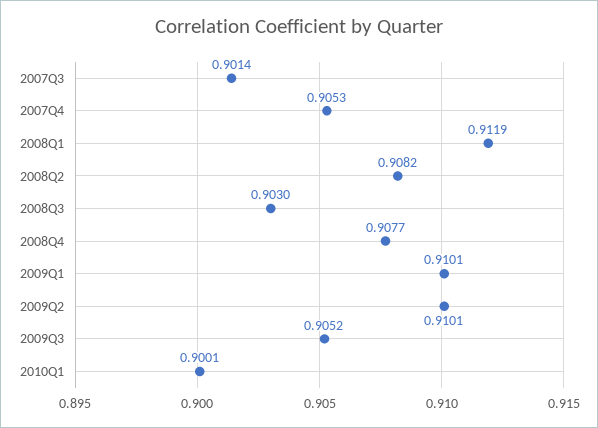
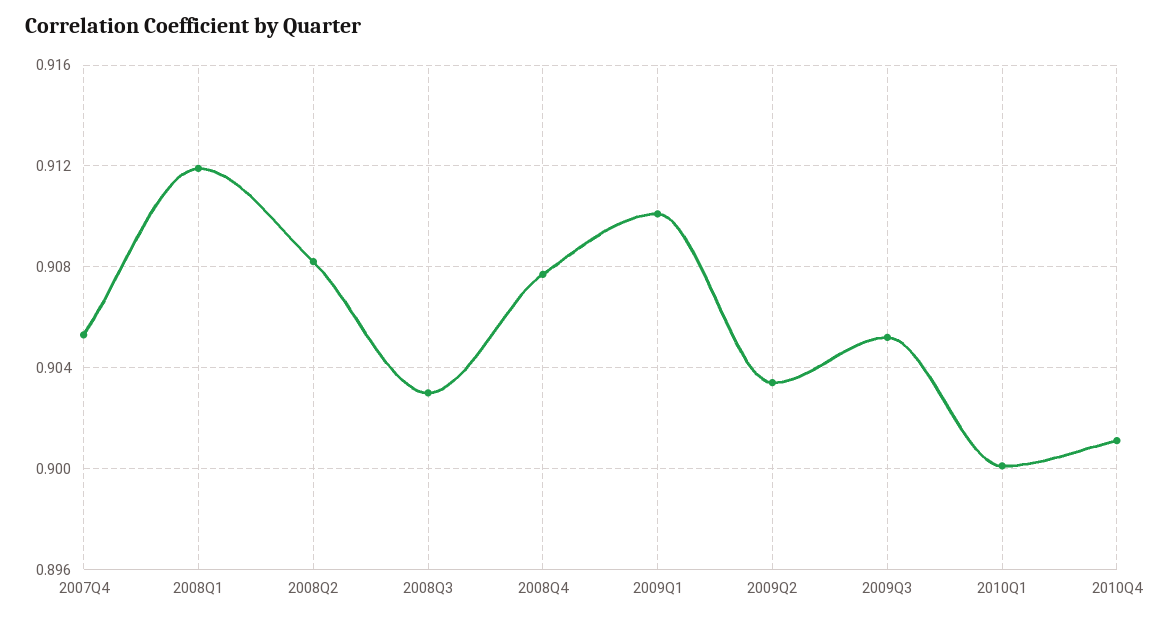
2007Q3: 0.9014 -> none
2009Q2: 0.9101 -> 0.9035
2010Q4: none -> 0.901

